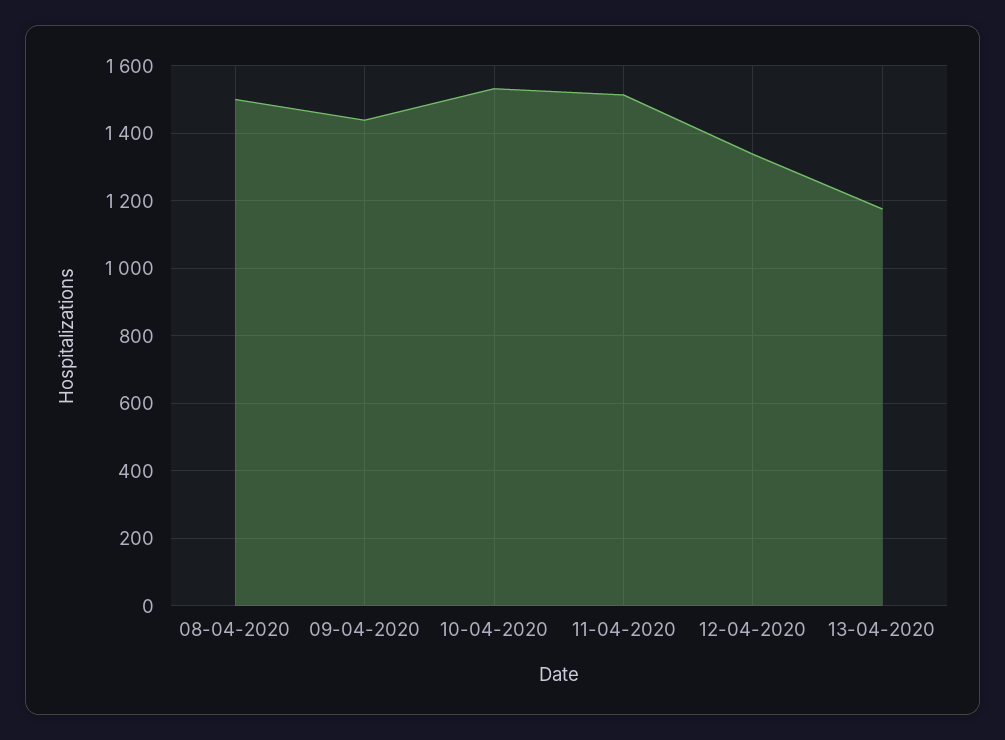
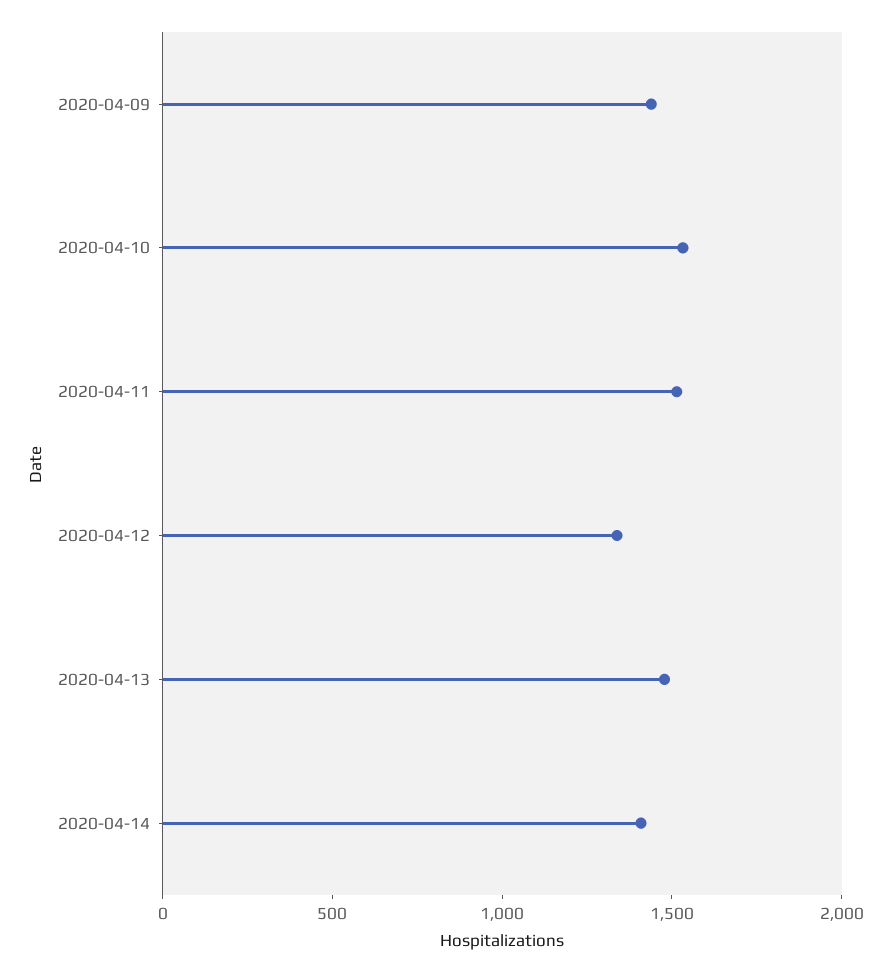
08-04-2020: 1500 -> none
13-04-2020: 1180 -> 1500
2020-04-14: none -> 1400

